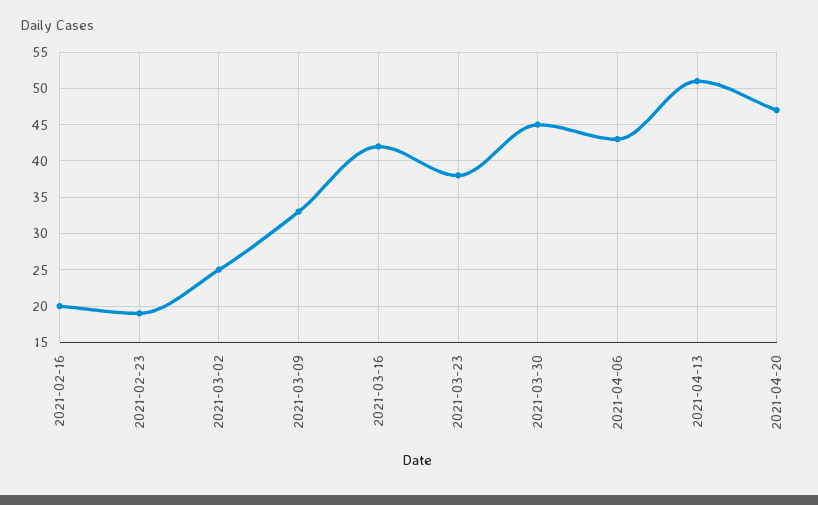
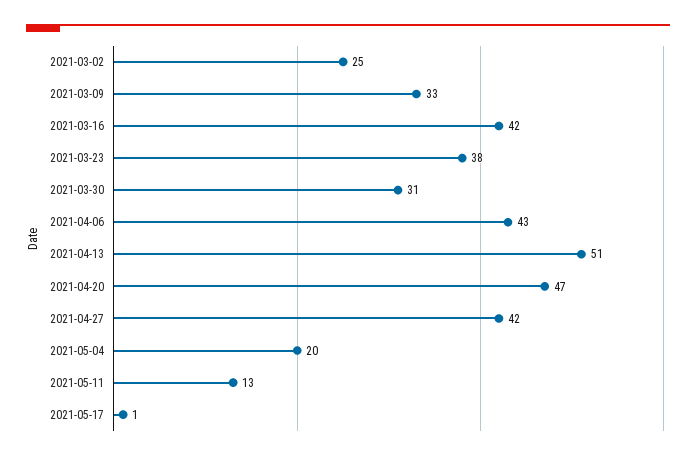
2021-02-16: 20 -> none
2021-02-23: 19 -> none
2021-03-30: 45 -> 31
2021-04-27: none -> 42
2021-05-04: none -> 20
2021-05-11: none -> 13
2021-05-17: none -> 1

